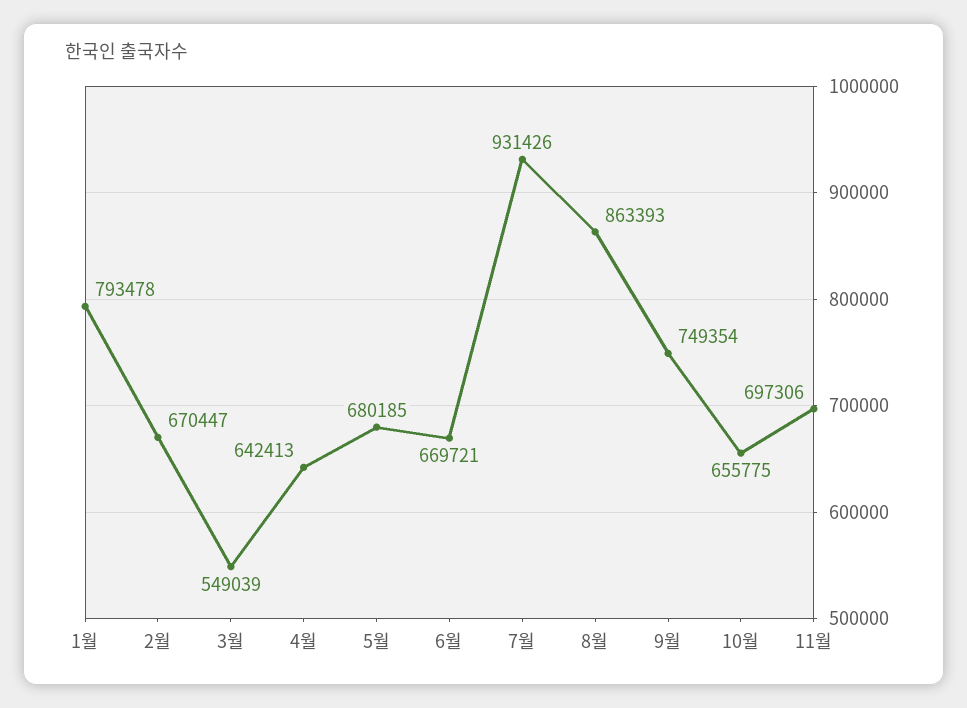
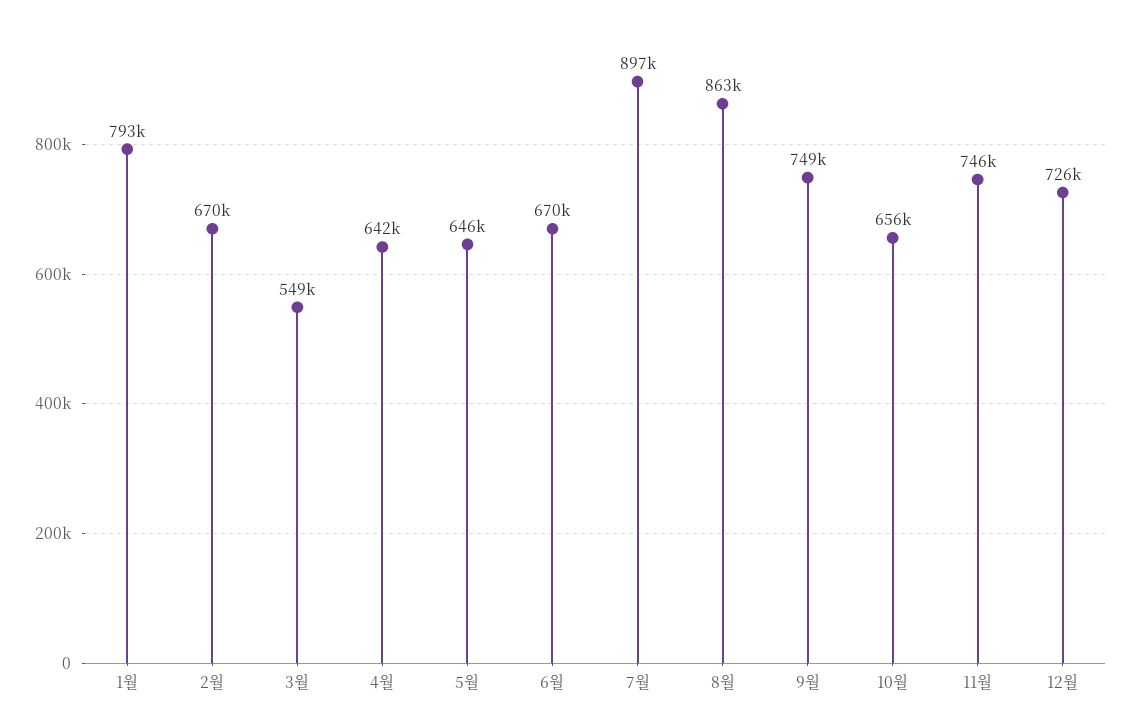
5월: 680185 -> 646000
7월: 931426 -> 897000
11월: 697306 -> 746000
12월: none -> 726000

